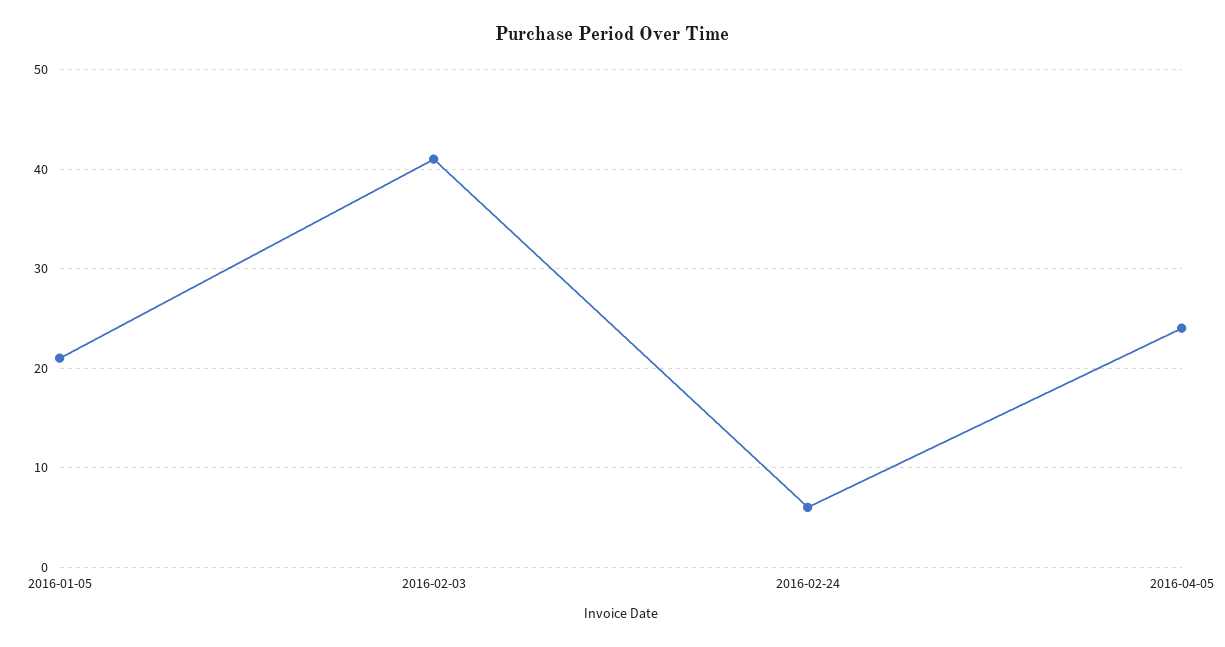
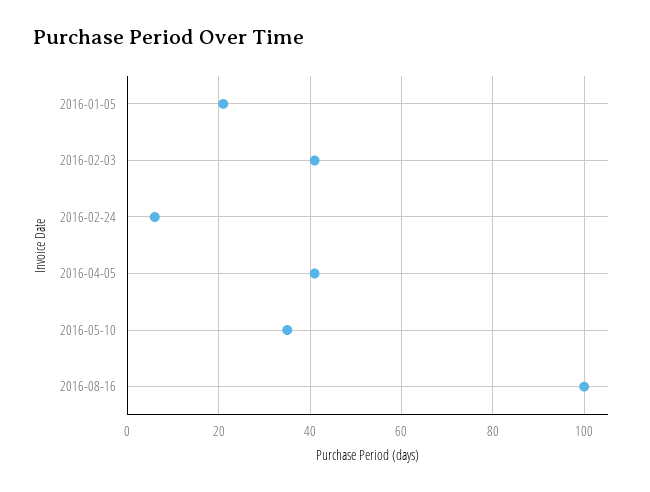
2016-04-05: 24 -> 40
2016-05-10: none -> 35
2016-08-16: none -> 100

